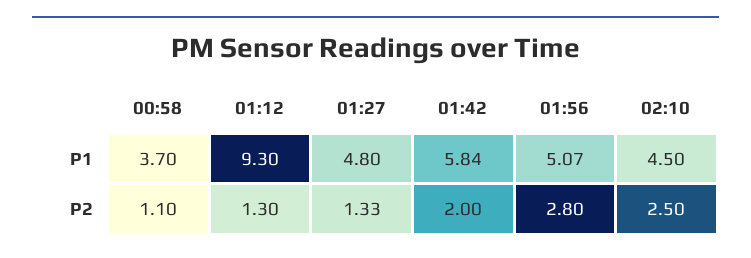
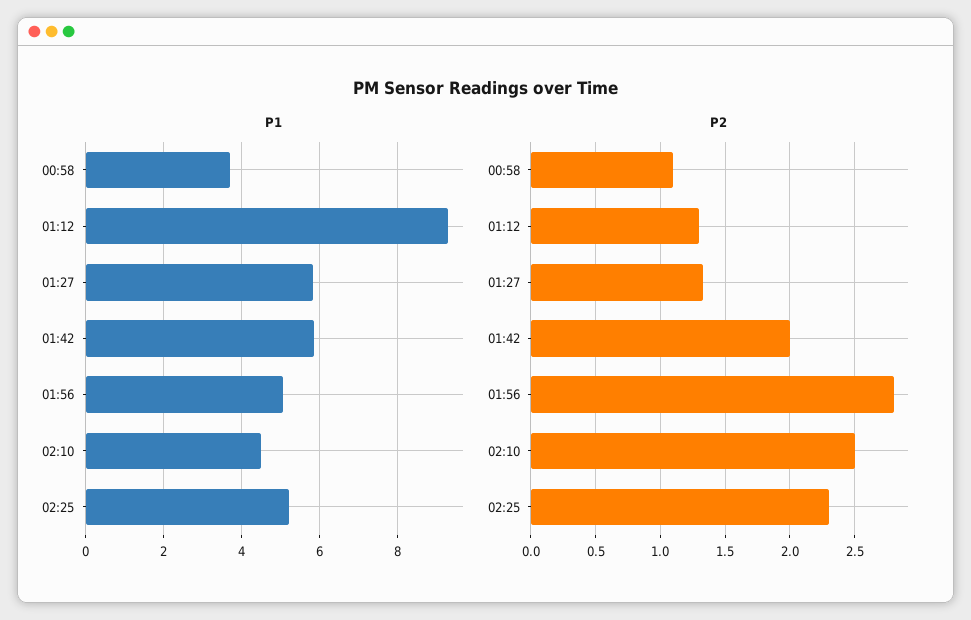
P1, 01:27: 4.8 -> 5.8
P1, 02:25: none -> 5.2
P2, 02:25: none -> 2.3

